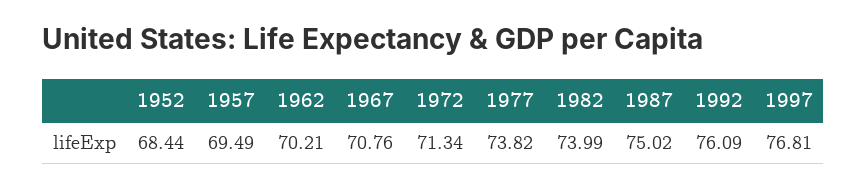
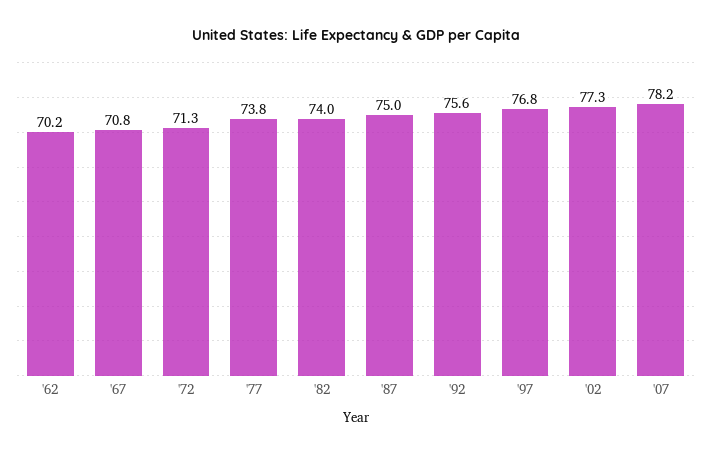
1952: 68.44 -> none
1957: 69.49 -> none
1992: 76.09 -> 75.6
'02: none -> 77.3
'07: none -> 78.2

